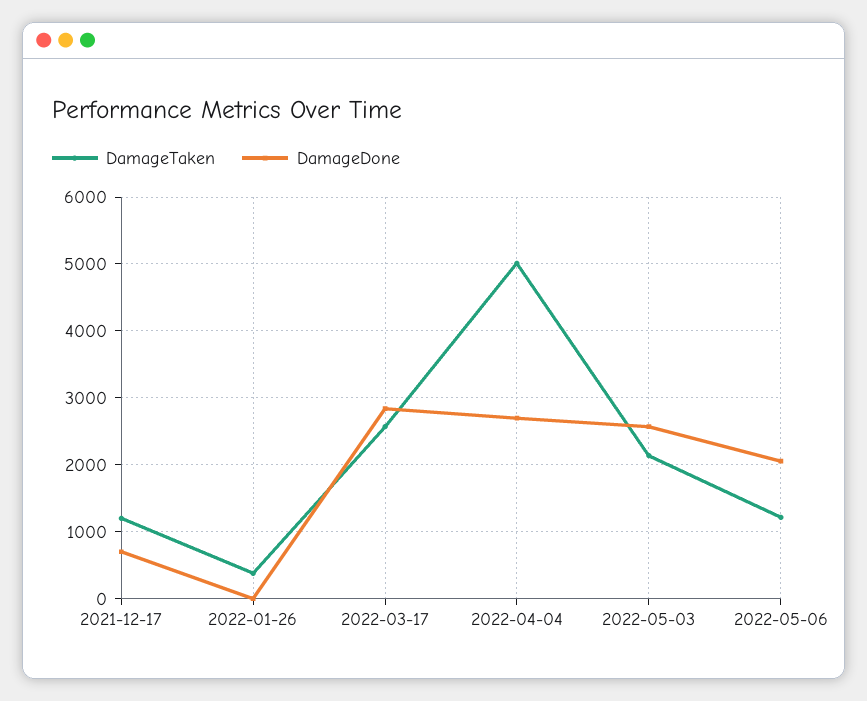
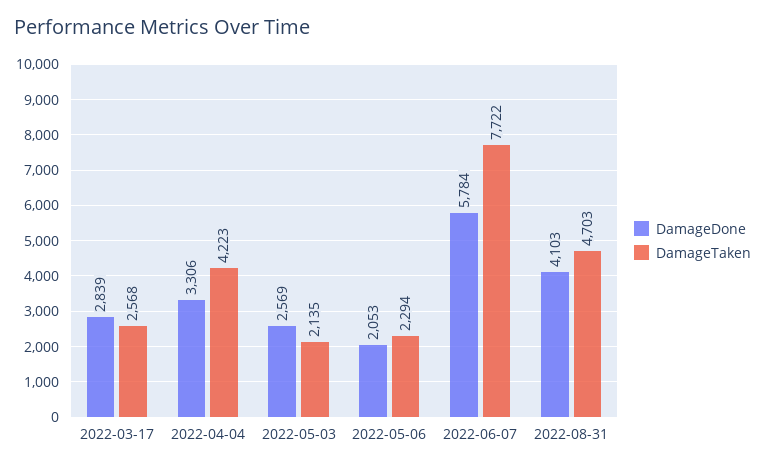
DamageTaken, 2021-12-17: 1200 -> none
DamageDone, 2021-12-17: 700 -> none
DamageTaken, 2022-01-26: 400 -> none
DamageDone, 2022-01-26: 0 -> none
DamageTaken, 2022-04-04: 5000 -> 4223
DamageDone, 2022-04-04: 2700 -> 3306
DamageTaken, 2022-05-06: 1200 -> 2294
DamageDone, 2022-06-07: none -> 5784
DamageTaken, 2022-06-07: none -> 7722
DamageDone, 2022-08-31: none -> 4103
DamageTaken, 2022-08-31: none -> 4703

